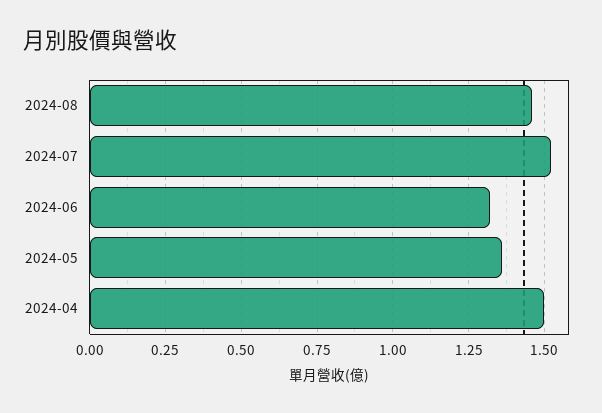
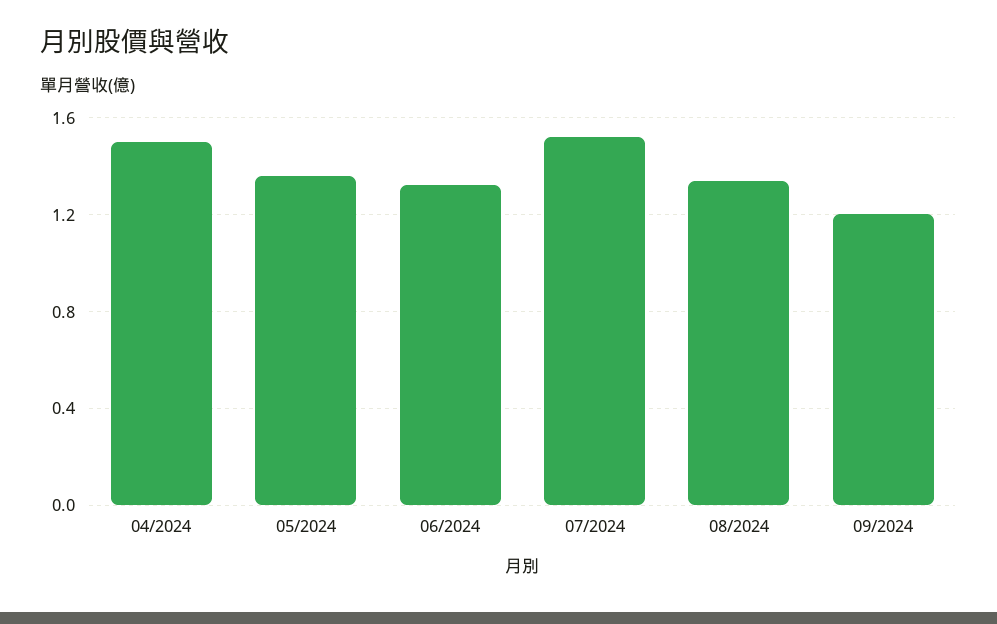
2024-08: 1.45 -> 1.35
09/2024: none -> 1.2

